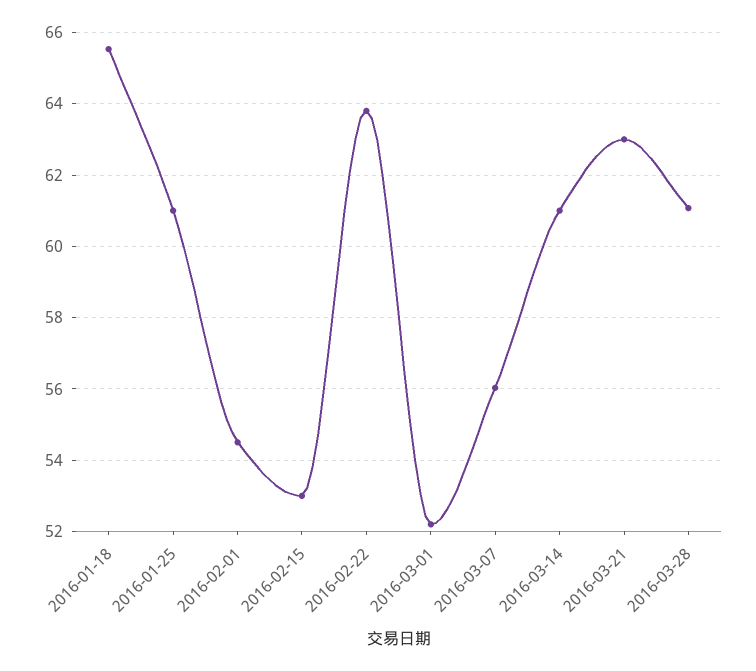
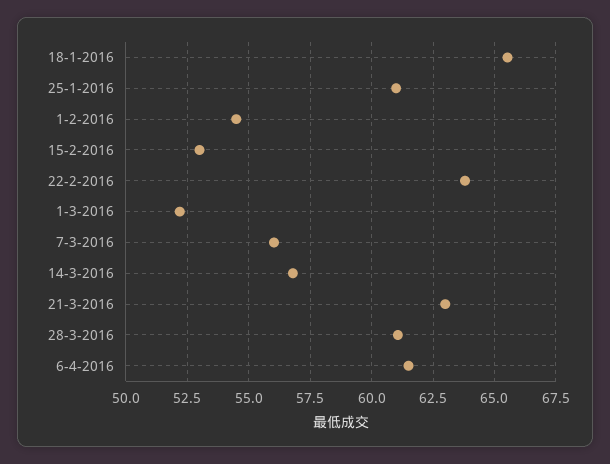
2016-03-14: 61 -> 56.75
6-4-2016: none -> 61.5

